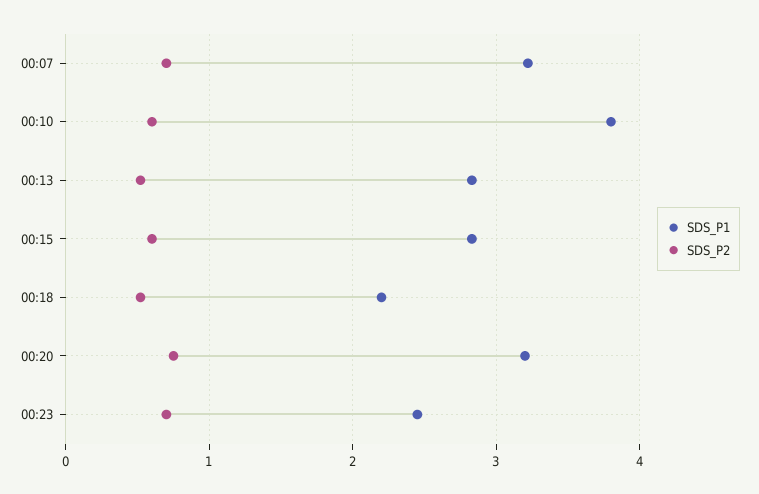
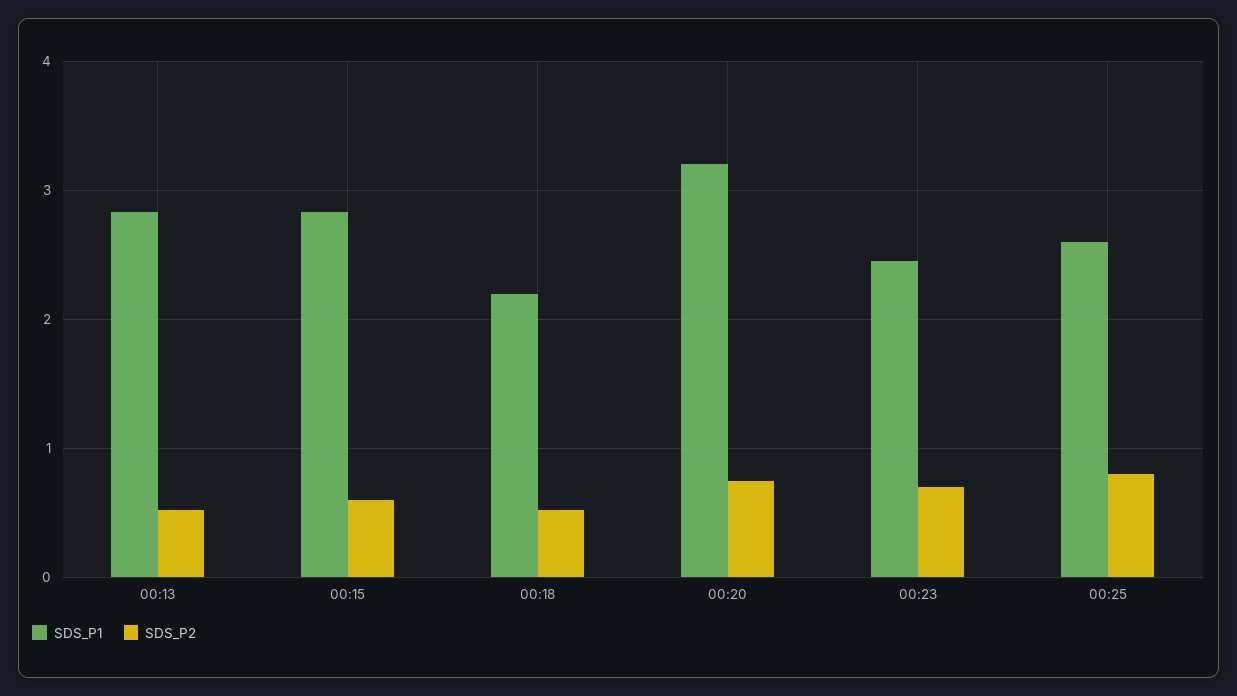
SDS_P1, 00:07: 3.2 -> none
SDS_P2, 00:07: 0.7 -> none
SDS_P1, 00:10: 3.8 -> none
SDS_P2, 00:10: 0.6 -> none
SDS_P1, 00:25: none -> 2.6
SDS_P2, 00:25: none -> 0.8

